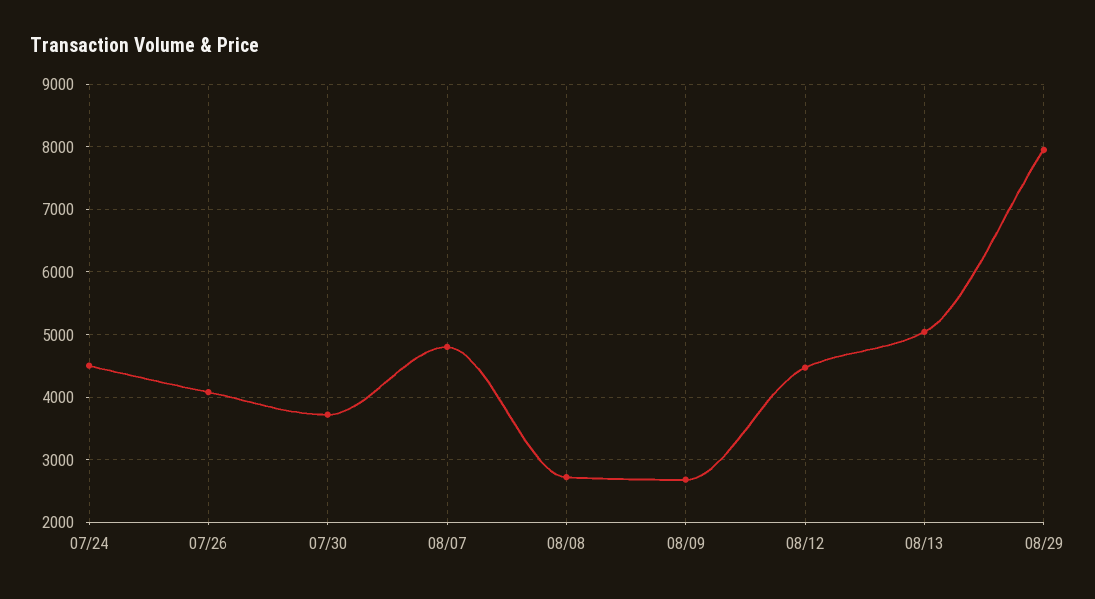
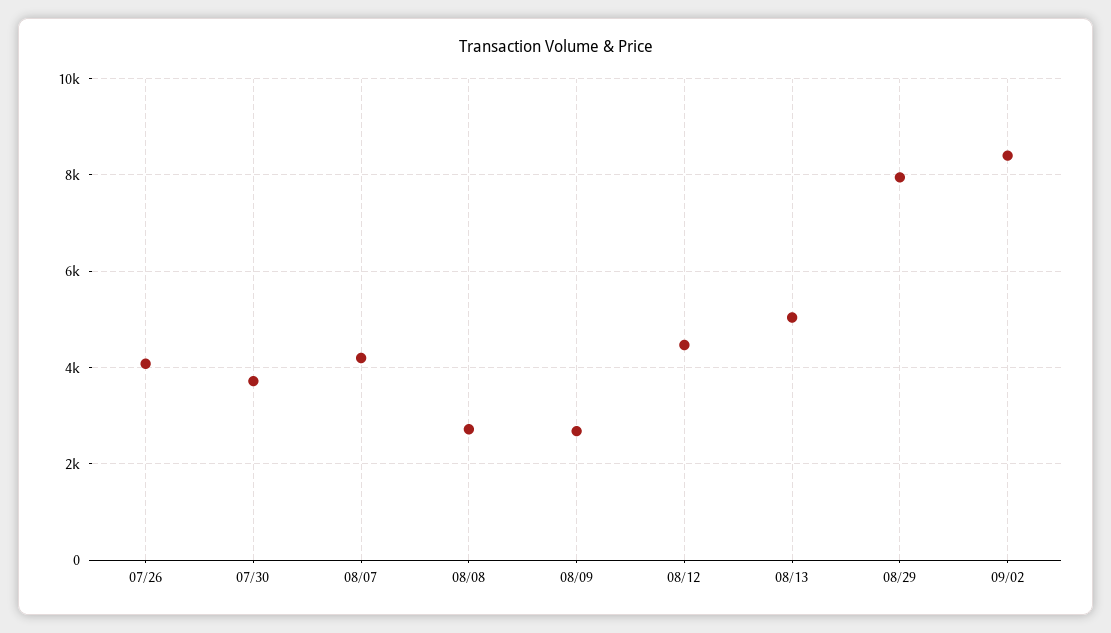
07/24: 4500 -> none
08/07: 4800 -> 4200
09/02: none -> 8400

